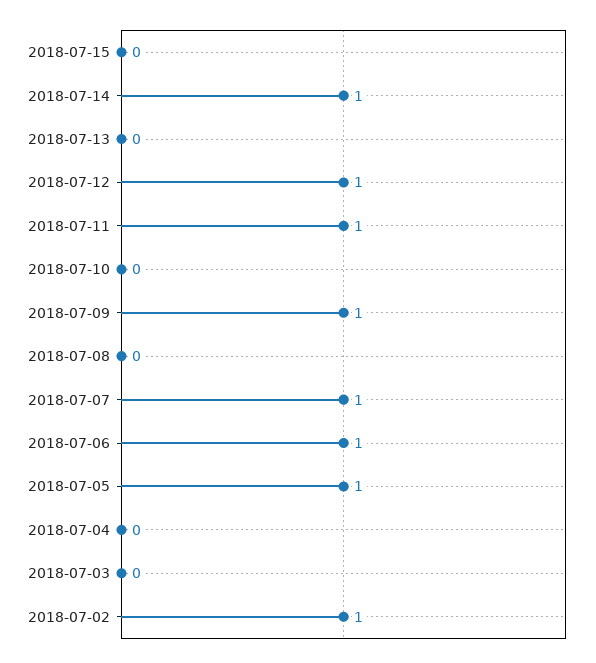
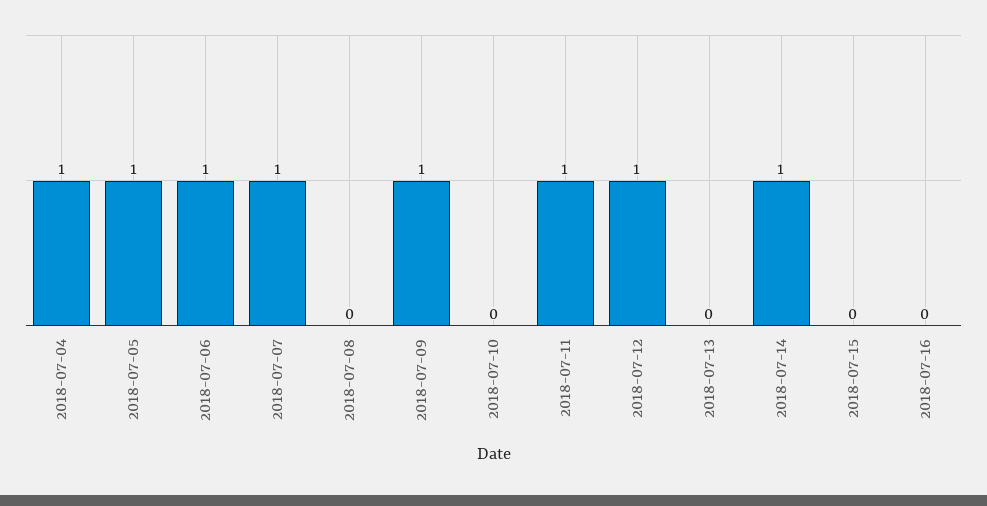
2018-07-04: 0 -> 1
2018-07-03: 0 -> none
2018-07-02: 1 -> none
2018-07-16: none -> 0

